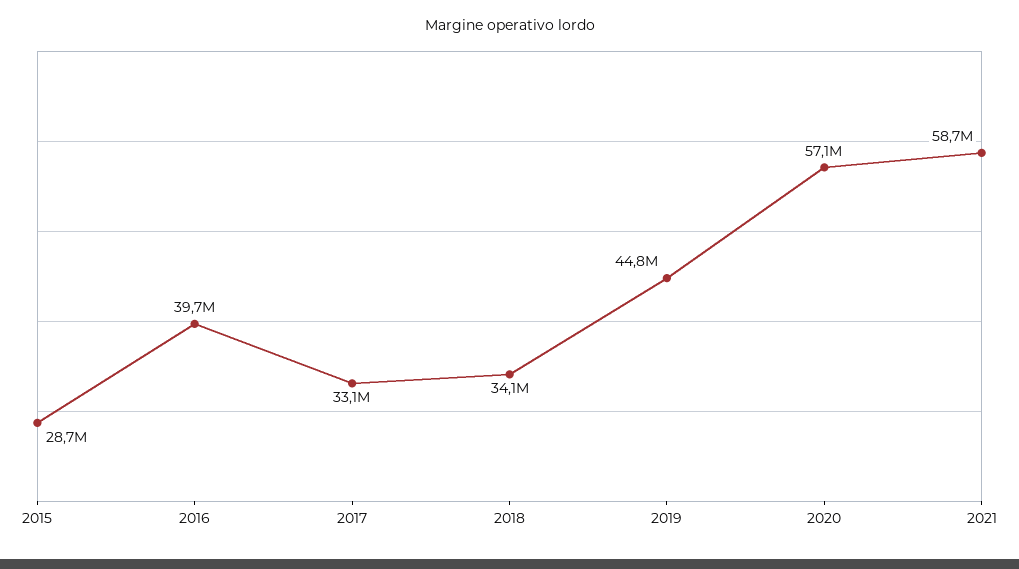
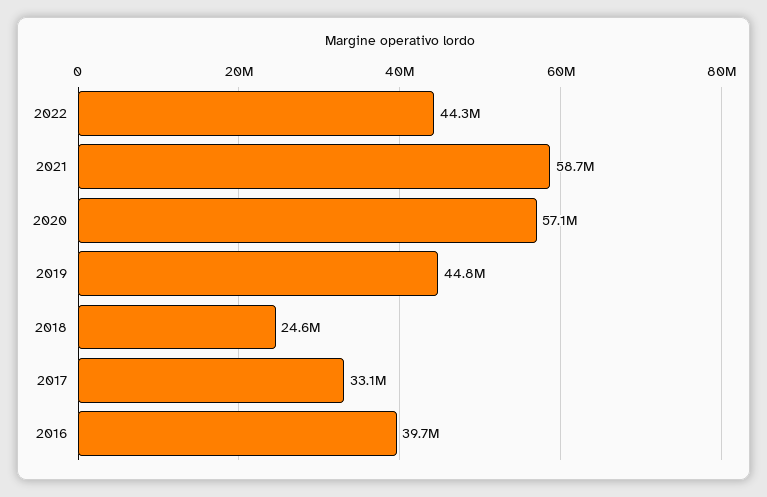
2015: 28700000 -> none
2018: 34100000 -> 24600000
2022: none -> 44300000

